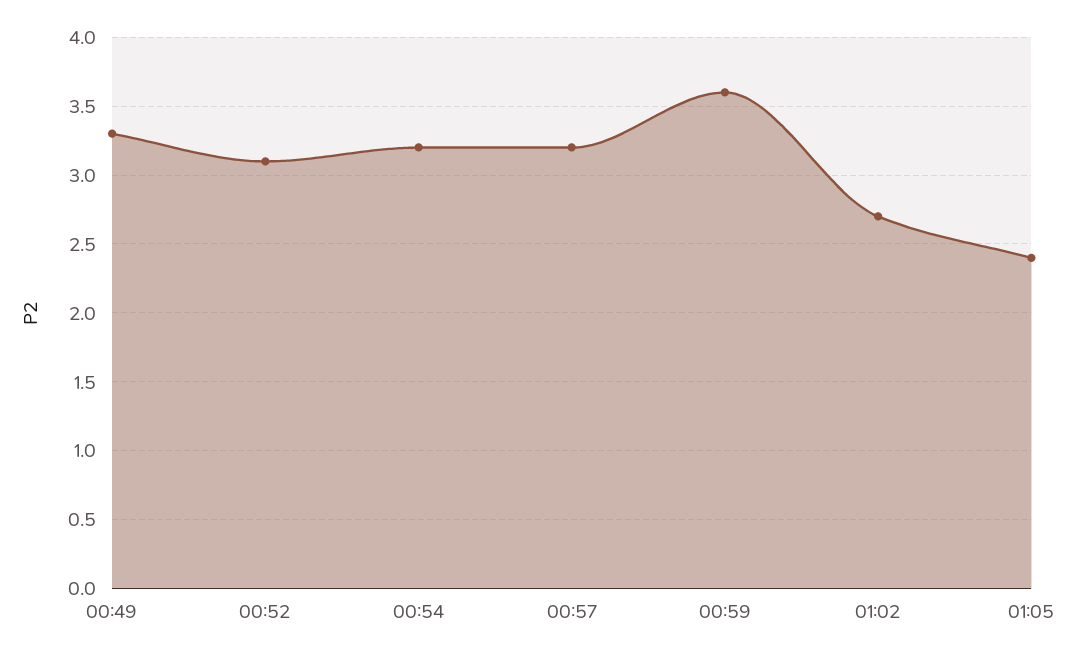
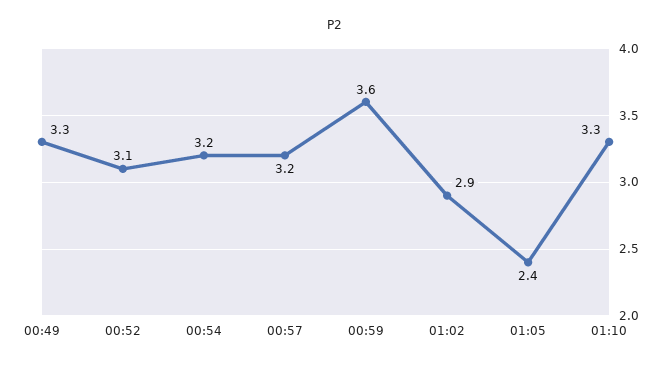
01:02: 2.7 -> 2.9
01:10: none -> 3.3

